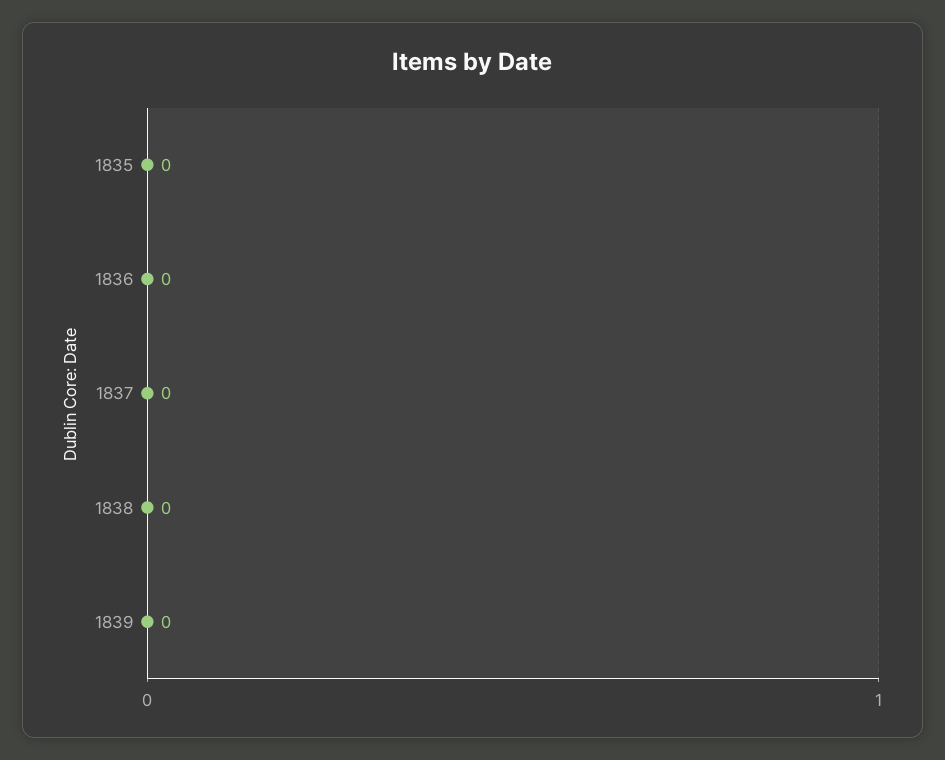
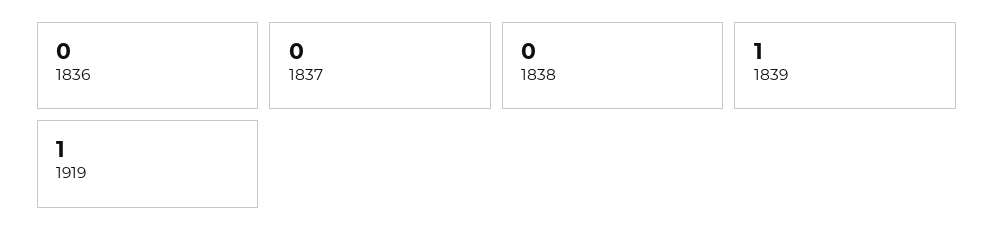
1835: 0 -> none
1839: 0 -> 1
1919: none -> 1

